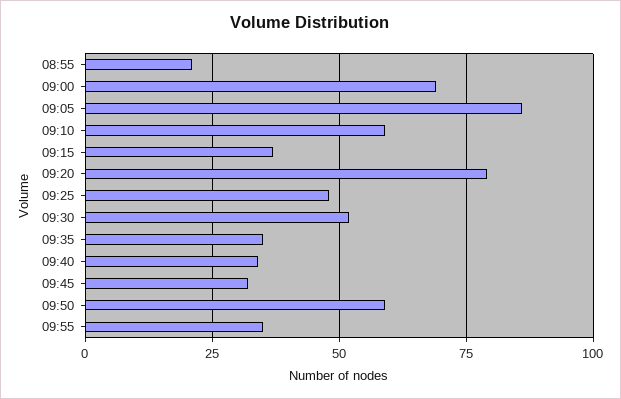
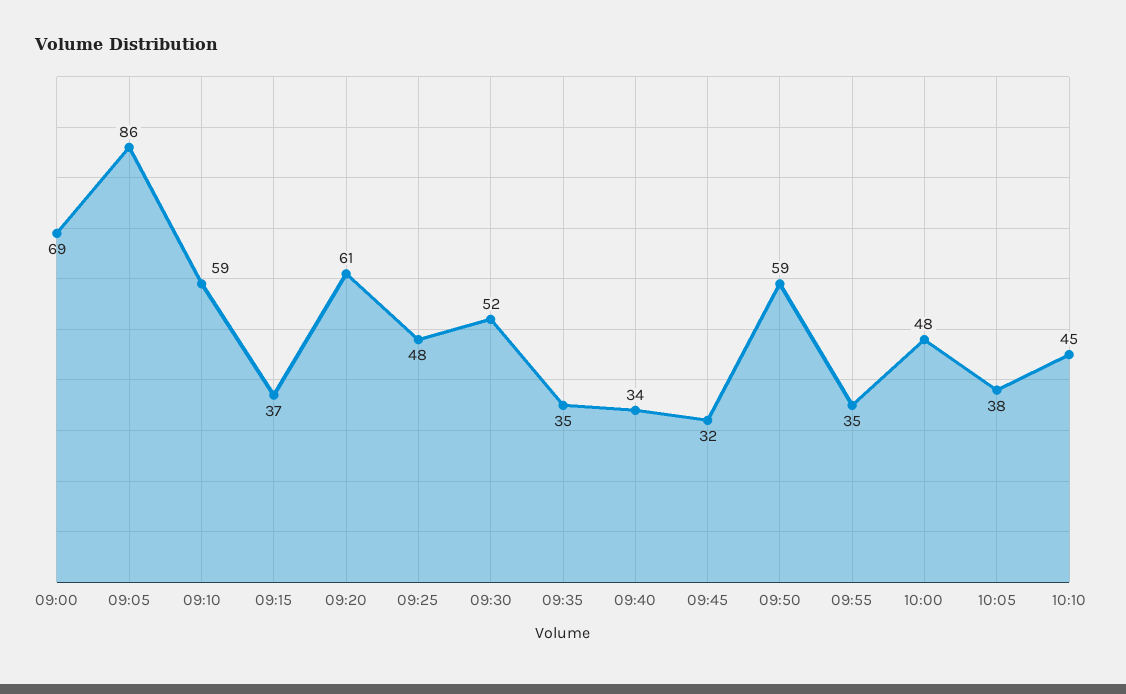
08:55: 20 -> none
09:20: 80 -> 61
10:00: none -> 48
10:05: none -> 38
10:10: none -> 45

